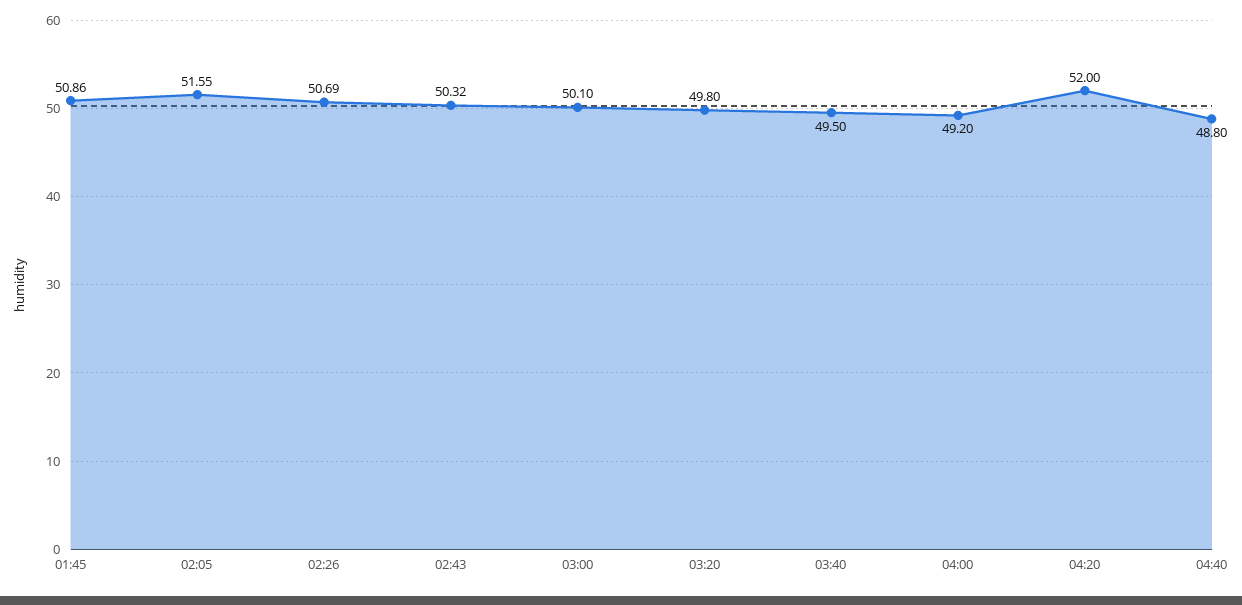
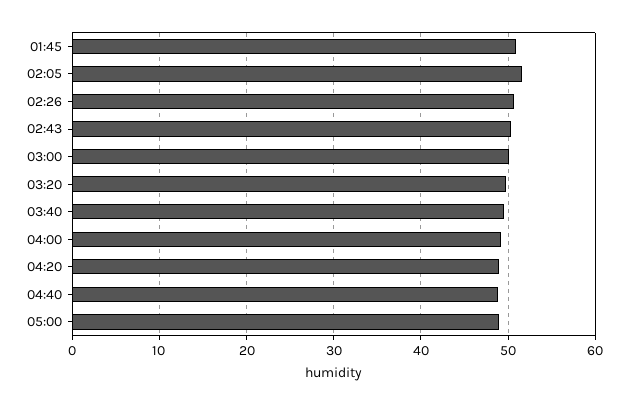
04:20: 52 -> 49
05:00: none -> 49

